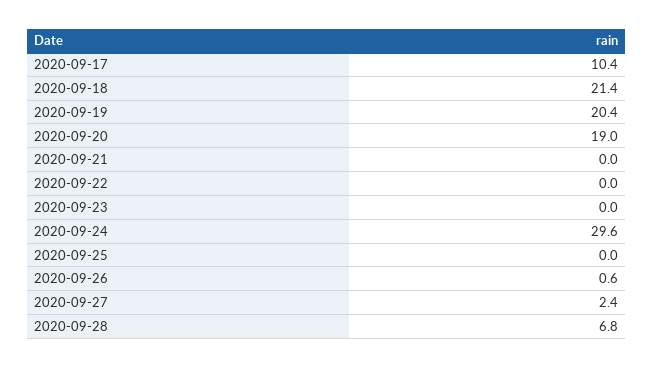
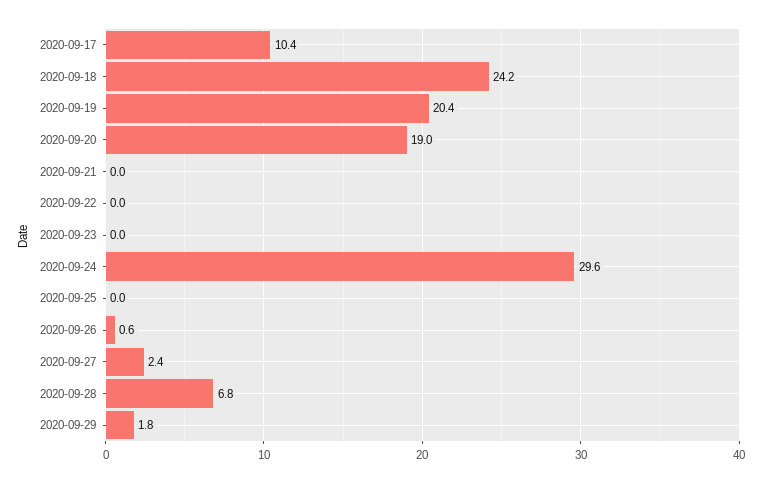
2020-09-18: 21.4 -> 24.2
2020-09-29: none -> 1.8

